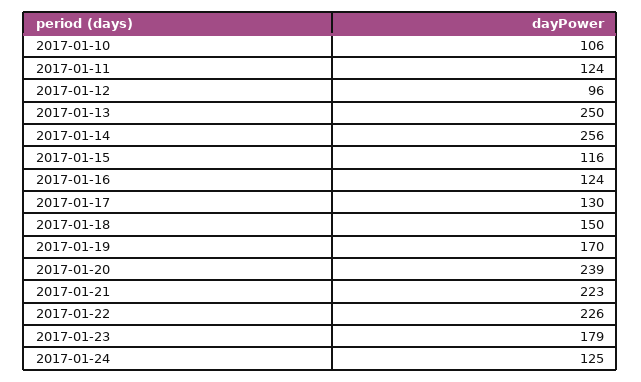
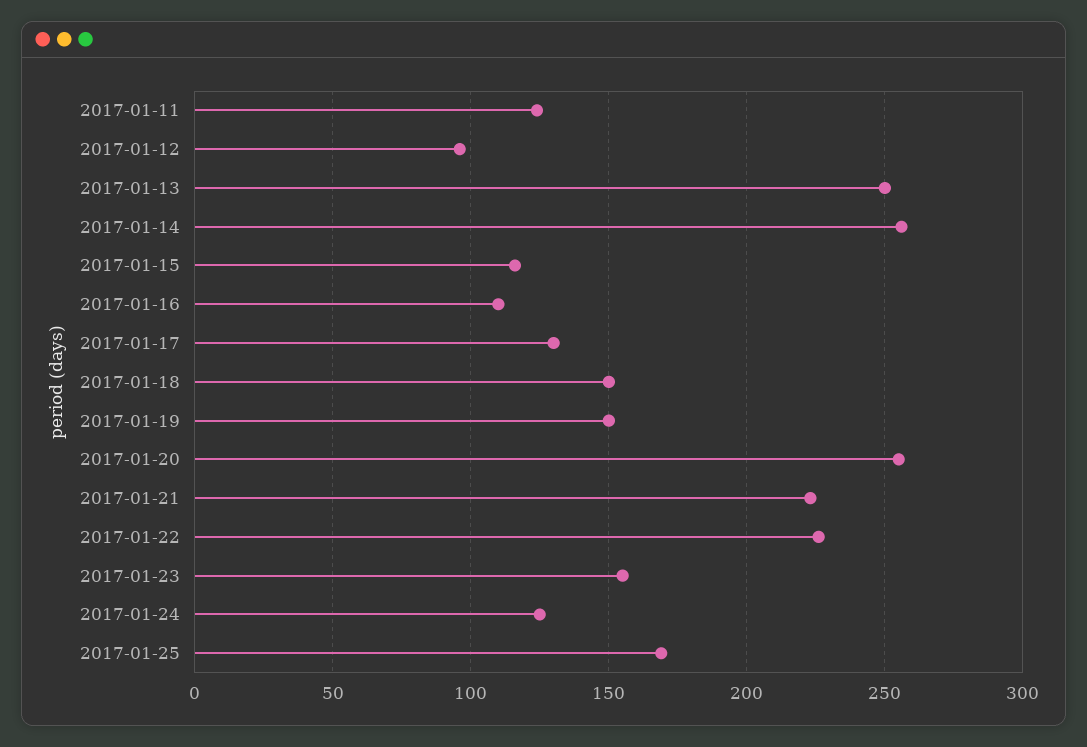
2017-01-10: 106 -> none
2017-01-16: 124 -> 110
2017-01-19: 170 -> 150
2017-01-20: 239 -> 255
2017-01-23: 179 -> 155
2017-01-25: none -> 170

